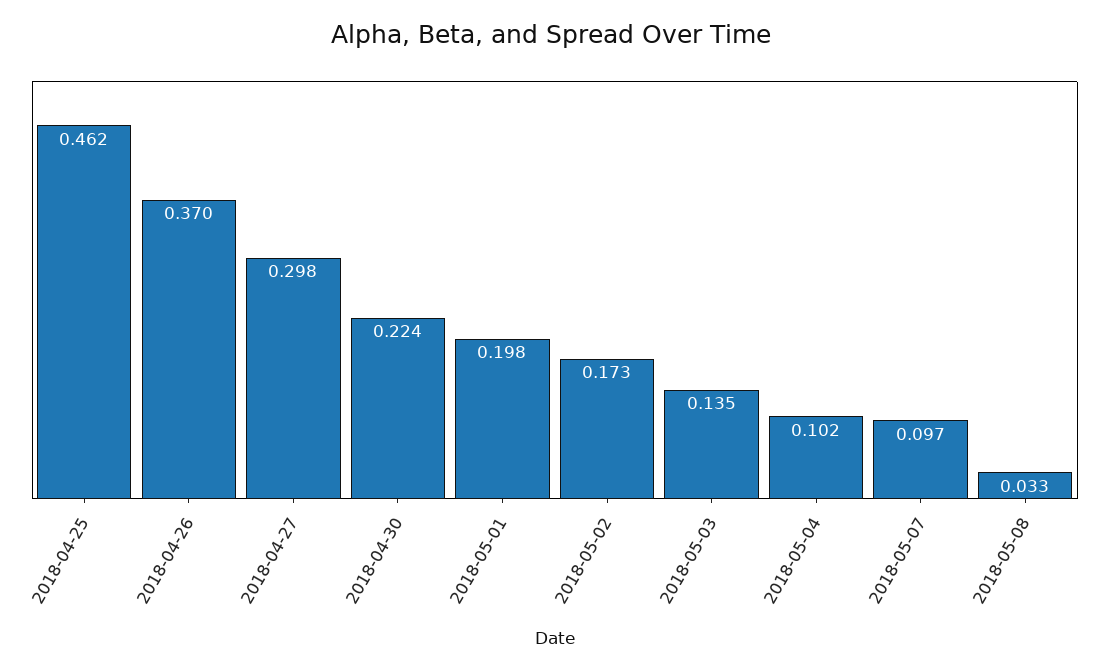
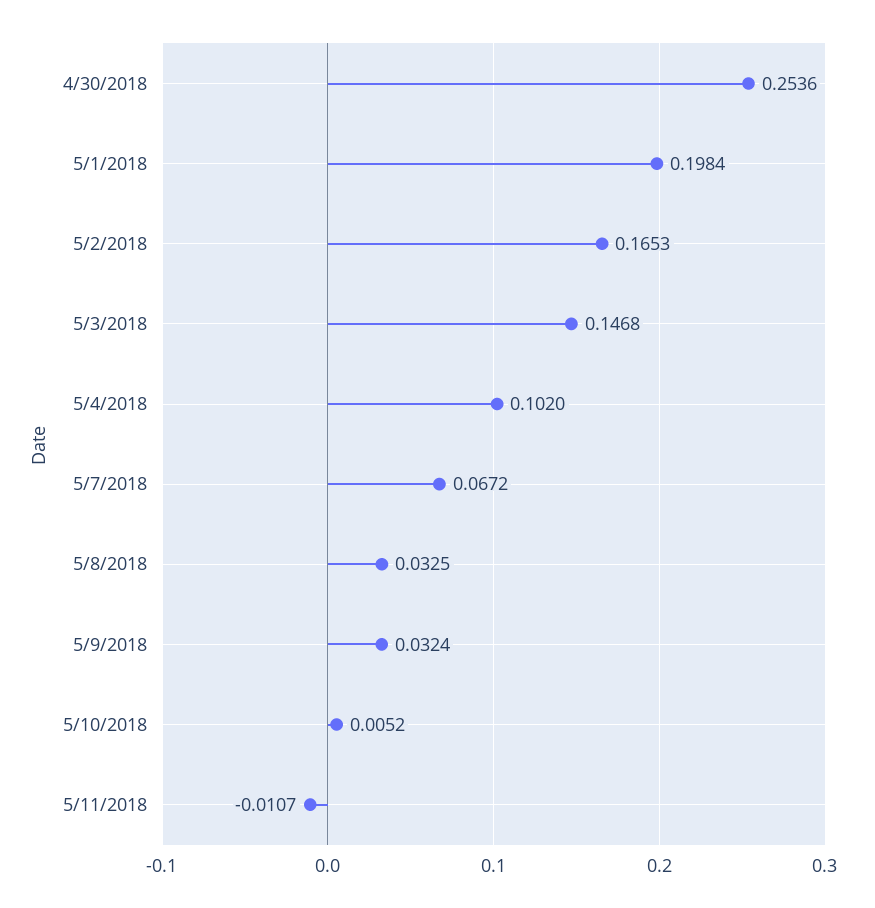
2018-04-25: 0.462 -> none
2018-04-26: 0.37 -> none
2018-04-27: 0.298 -> none
2018-04-30: 0.224 -> 0.2536
2018-05-02: 0.173 -> 0.1653
2018-05-03: 0.135 -> 0.1468
2018-05-07: 0.097 -> 0.0672
5/9/2018: none -> 0.0324
5/10/2018: none -> 0.0052
5/11/2018: none -> -0.0107

